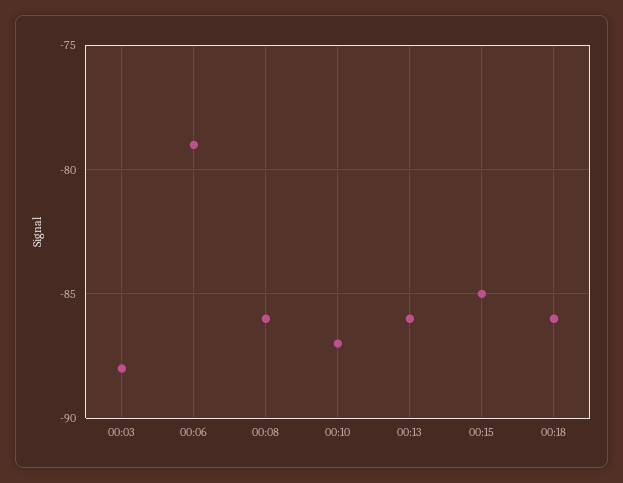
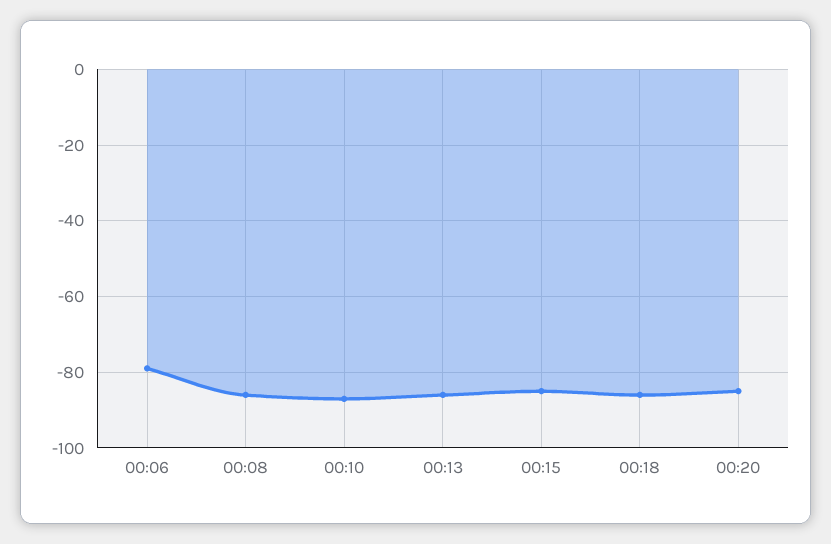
00:03: -88 -> none
00:20: none -> -85

